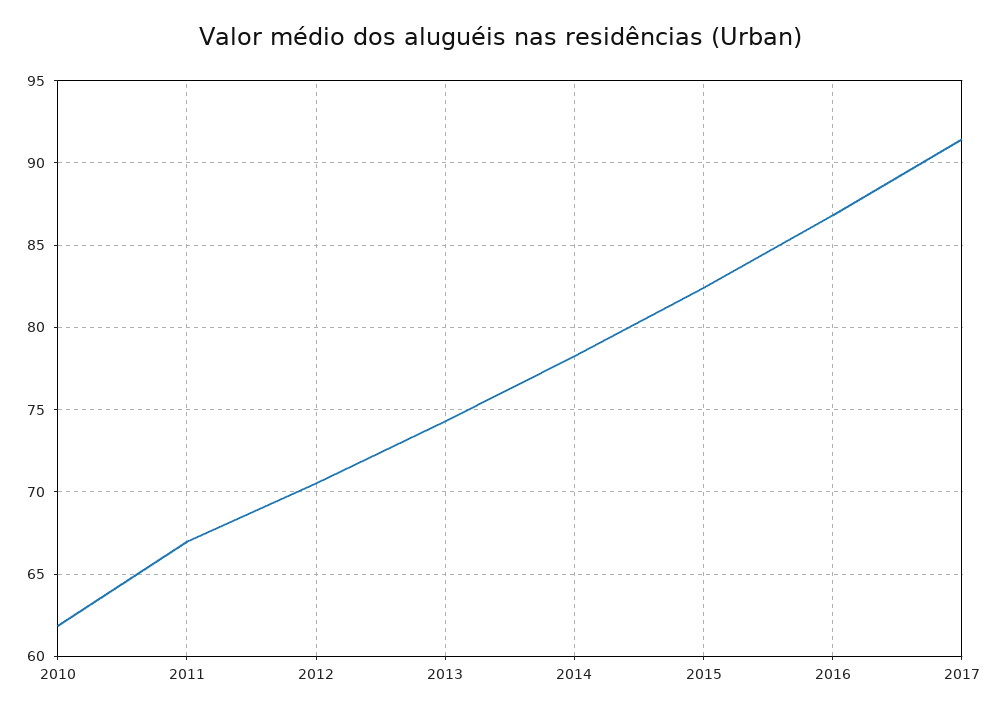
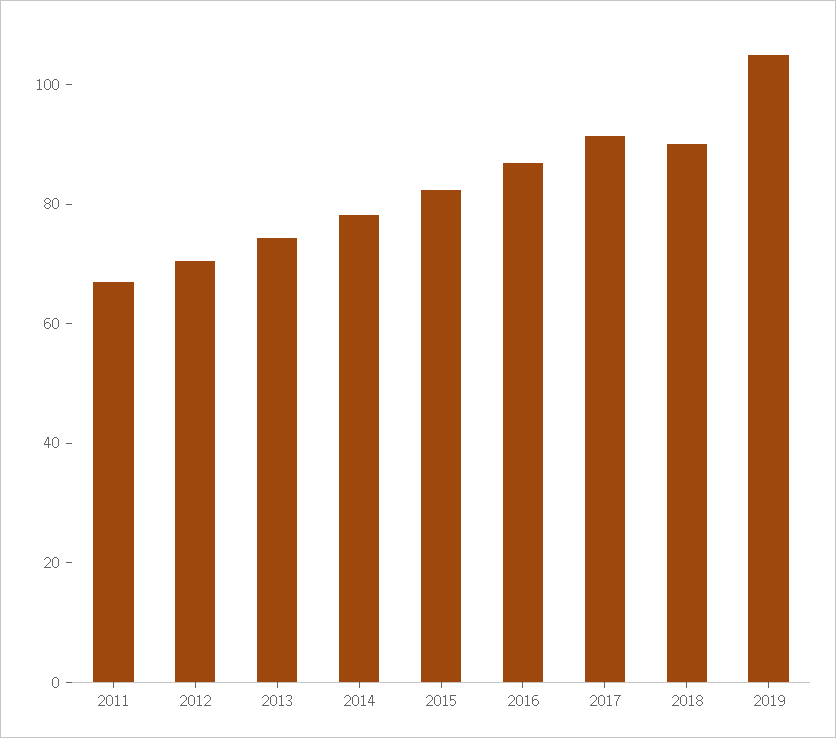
2010: 62 -> none
2018: none -> 90
2019: none -> 105

